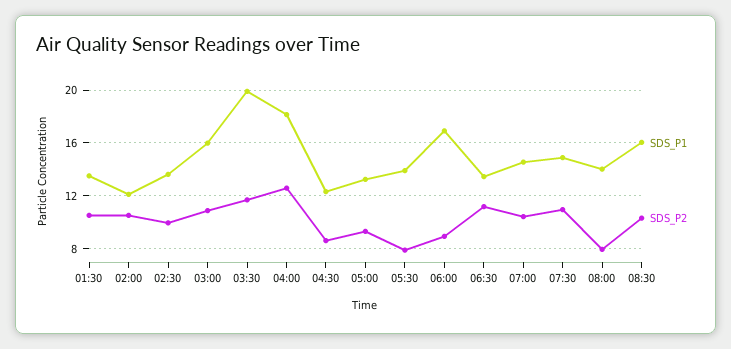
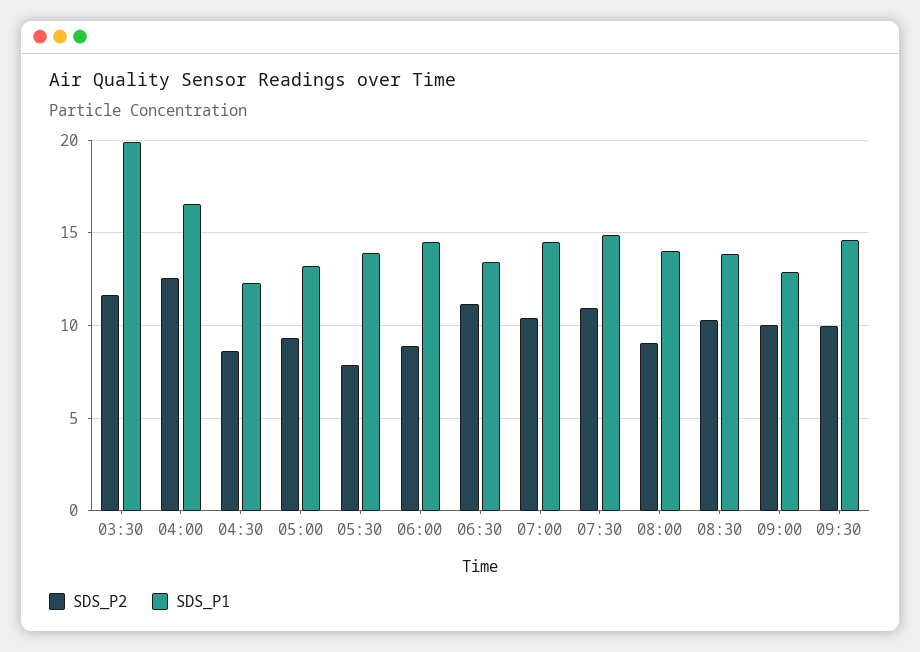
SDS_P1, 01:30: 13.5 -> none
SDS_P2, 01:30: 10.5 -> none
SDS_P1, 02:00: 12 -> none
SDS_P2, 02:00: 10.5 -> none
SDS_P1, 02:30: 13.5 -> none
SDS_P2, 02:30: 10 -> none
SDS_P1, 03:00: 16 -> none
SDS_P2, 03:00: 11 -> none
SDS_P1, 04:00: 18 -> 16.5
SDS_P1, 06:00: 17 -> 14.5
SDS_P2, 08:00: 8 -> 9
SDS_P1, 08:30: 16 -> 14
SDS_P2, 09:00: none -> 10
SDS_P1, 09:00: none -> 13
SDS_P2, 09:30: none -> 10
SDS_P1, 09:30: none -> 14.5

